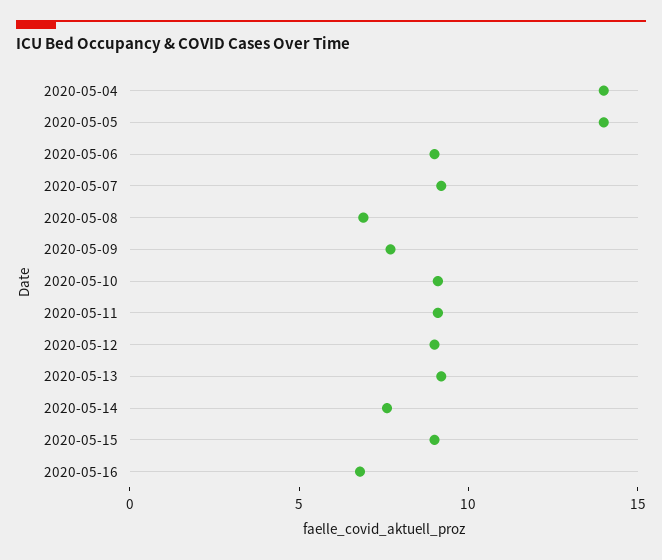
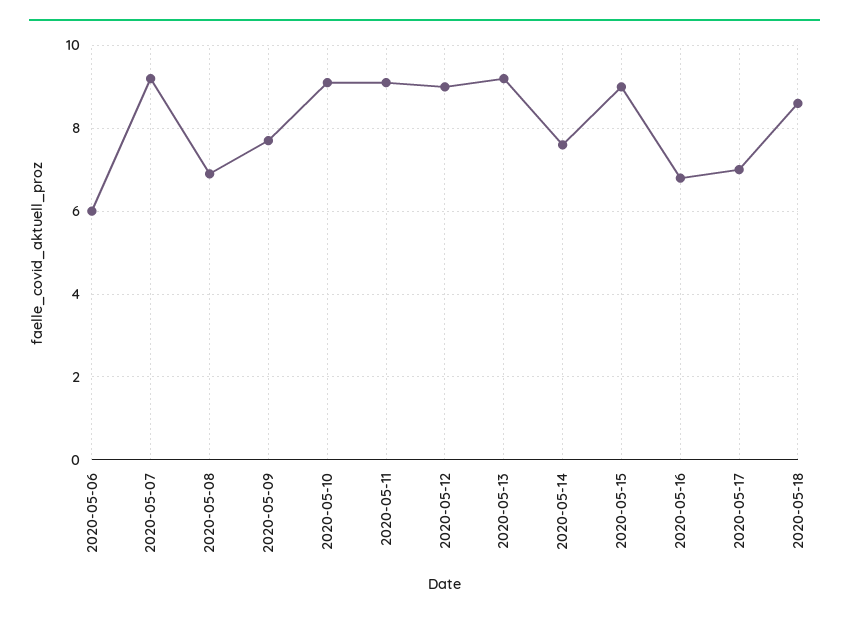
2020-05-04: 14 -> none
2020-05-05: 14 -> none
2020-05-06: 9 -> 6
2020-05-17: none -> 7
2020-05-18: none -> 8.5

